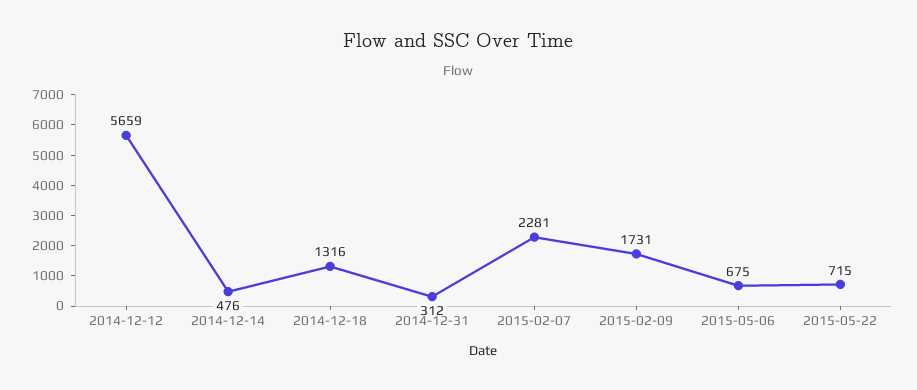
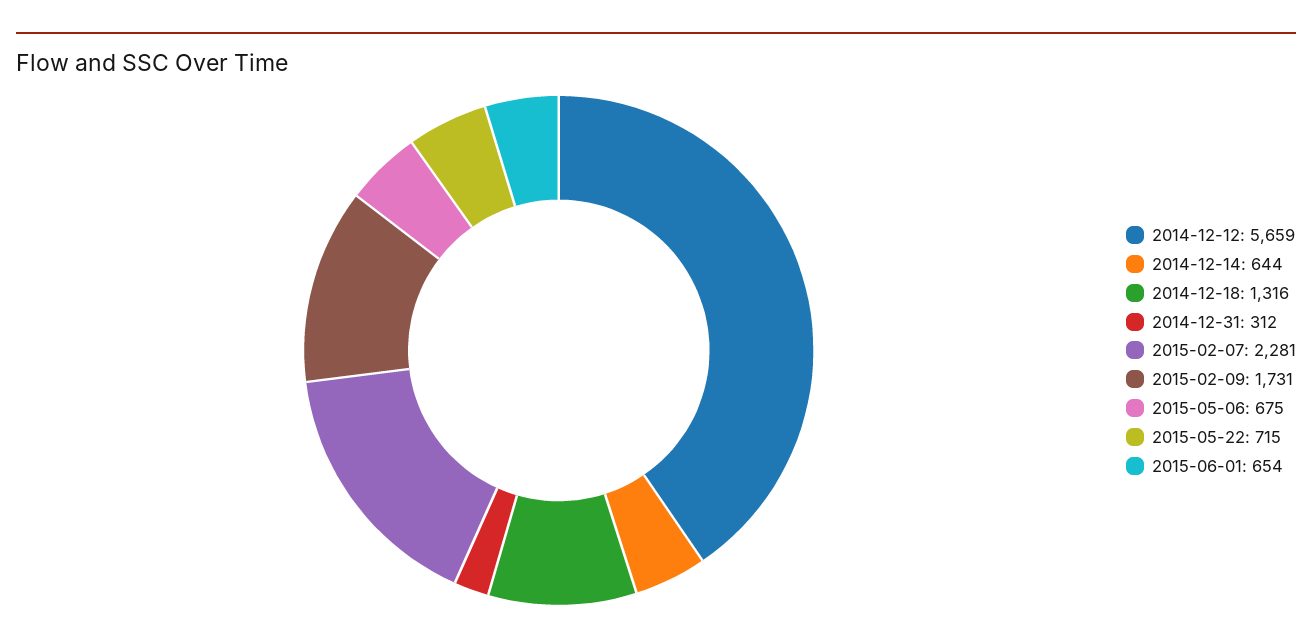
2014-12-14: 476 -> 644
2015-06-01: none -> 654

